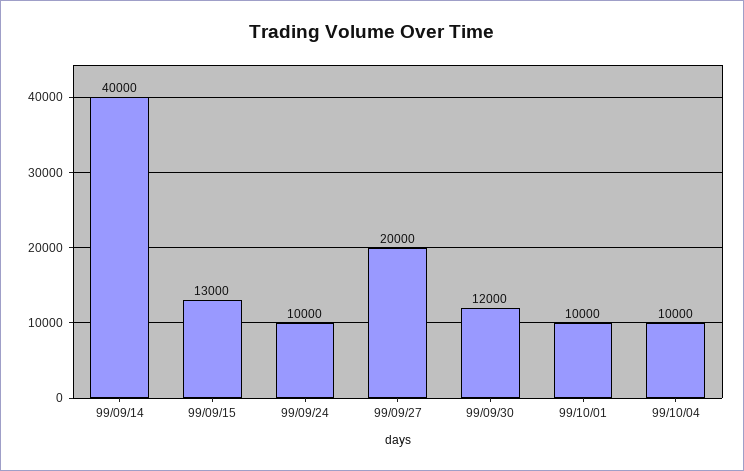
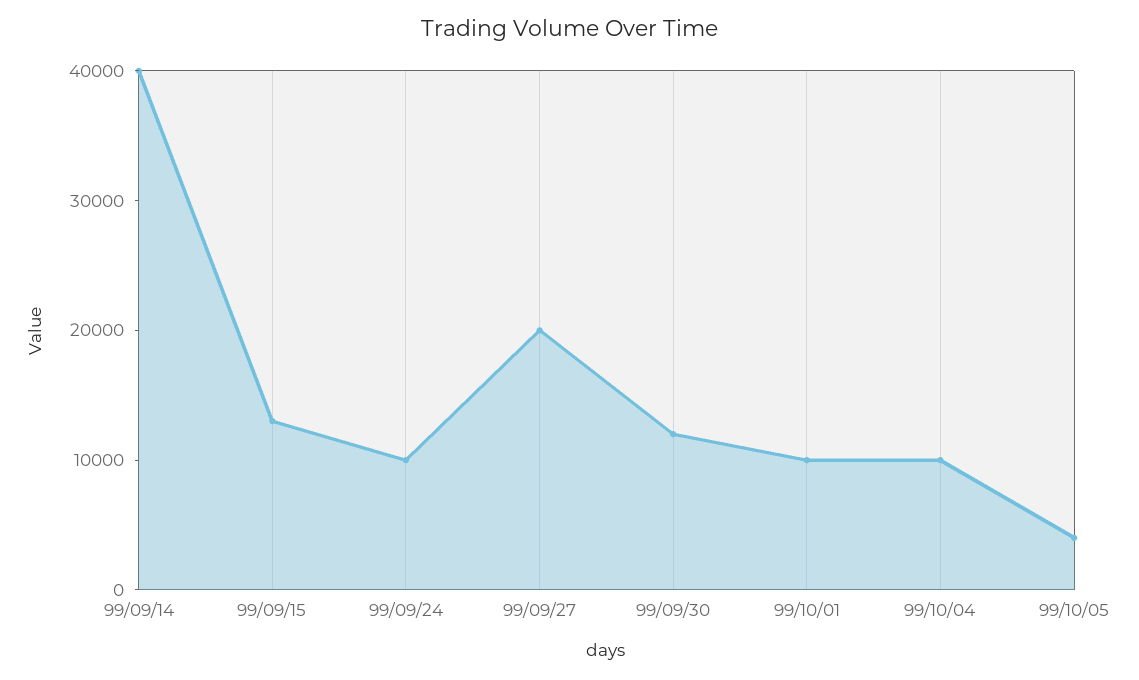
99/10/05: none -> 4000

